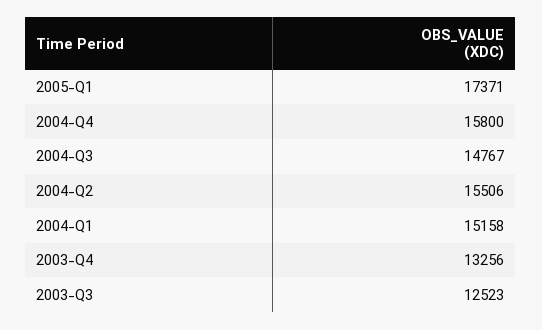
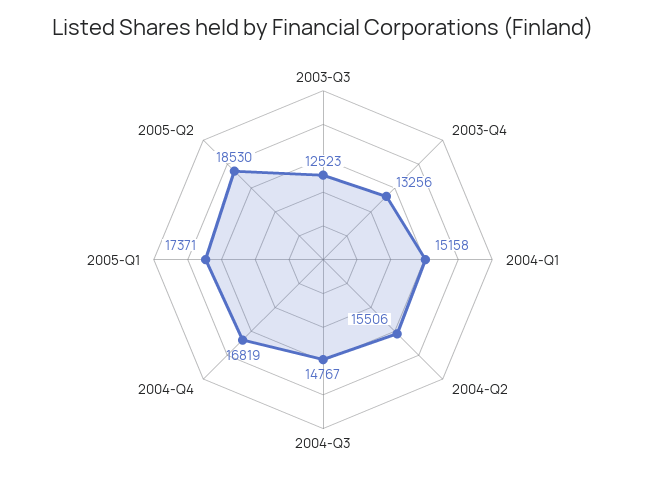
2004-Q4: 15800 -> 16819
2005-Q2: none -> 18530

